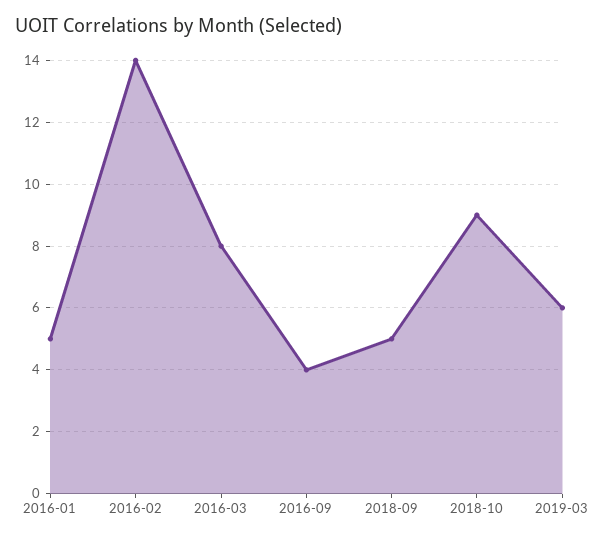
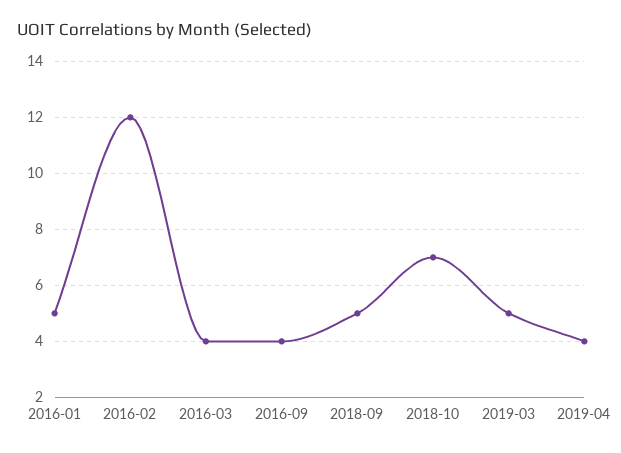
2016-02: 14 -> 12
2016-03: 8 -> 4
2018-10: 9 -> 7
2019-03: 6 -> 5
2019-04: none -> 4

